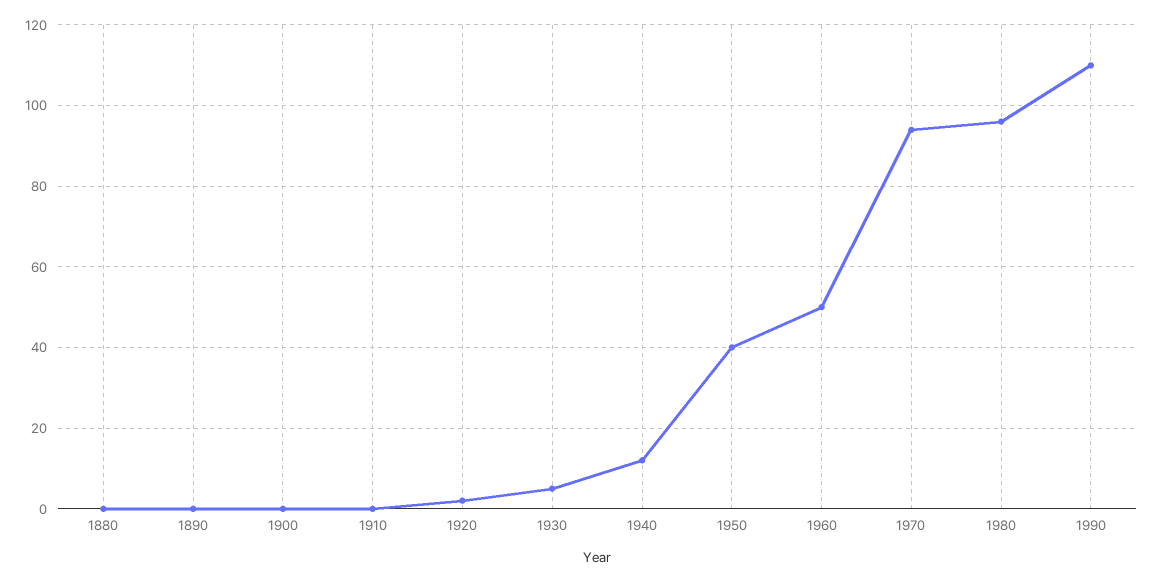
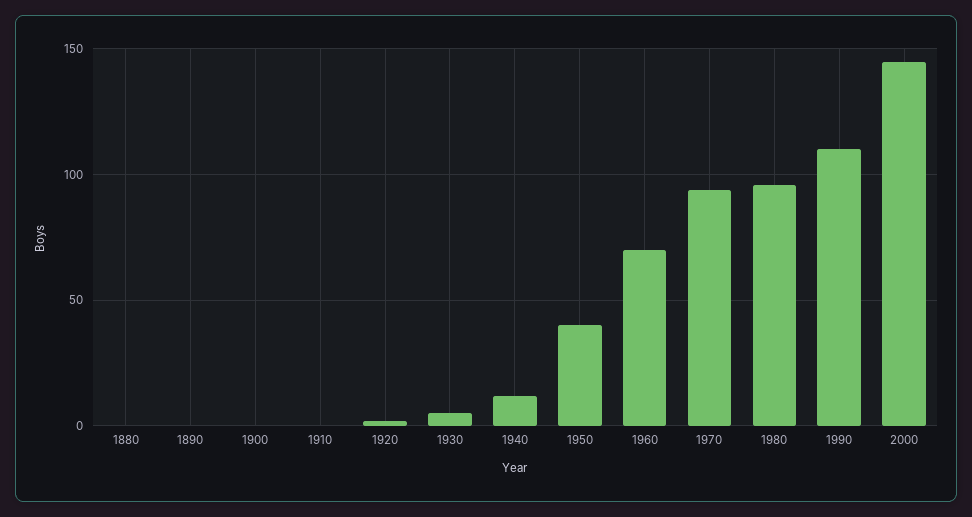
1960: 50 -> 70
2000: none -> 145

